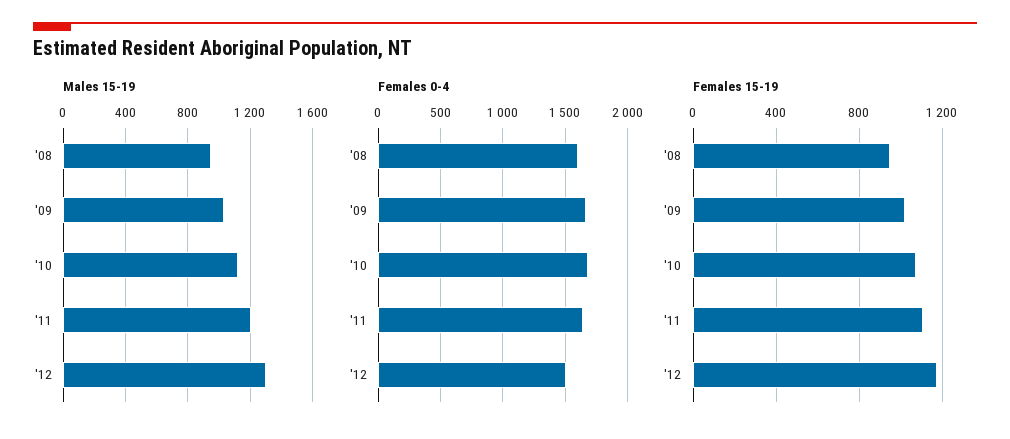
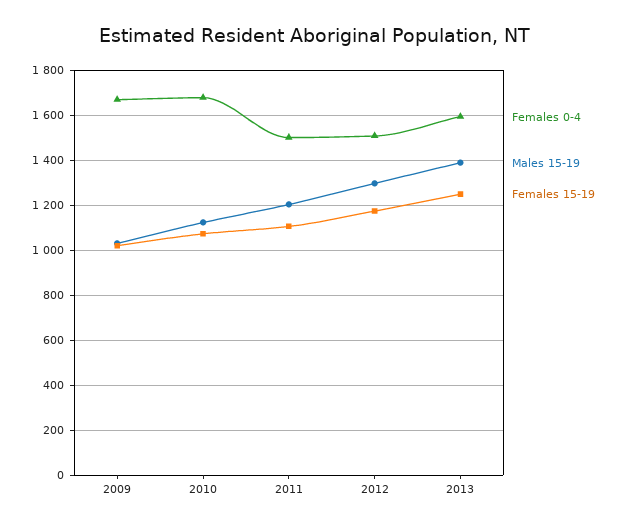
Males 15-19, '08: 950 -> none
Females 0-4, '08: 1600 -> none
Females 0-4, '11: 1650 -> 1500
Females 15-19, '08: 950 -> none
Females 0-4, 2013: none -> 1600
Males 15-19, 2013: none -> 1400
Females 15-19, 2013: none -> 1250

